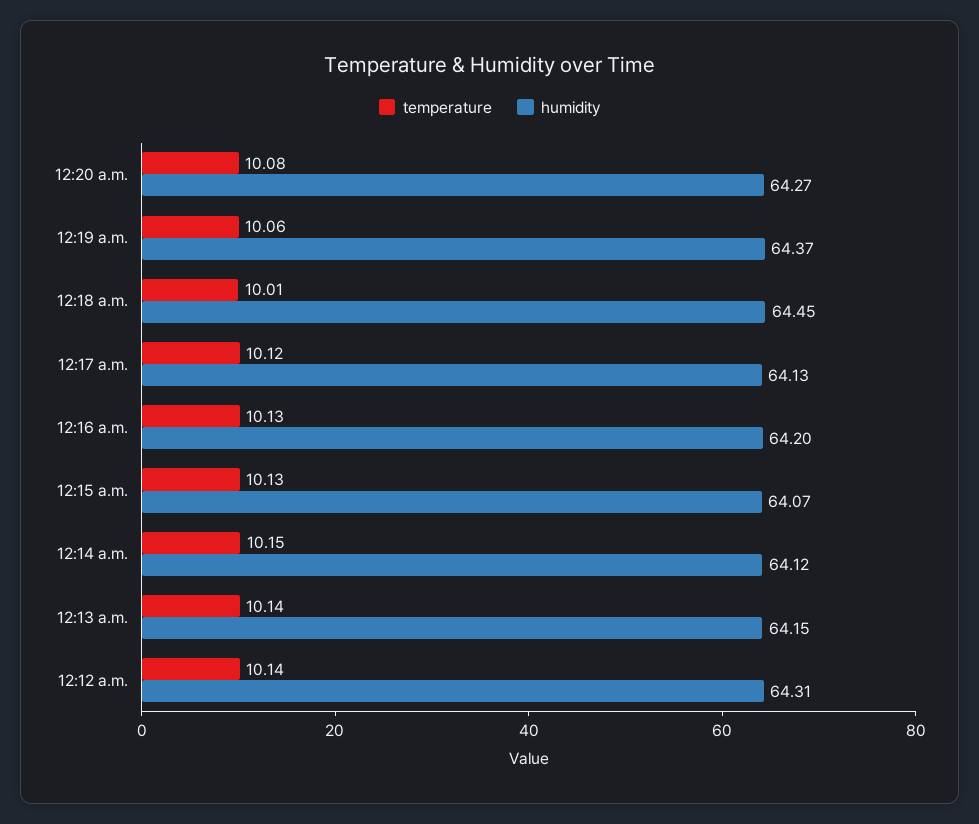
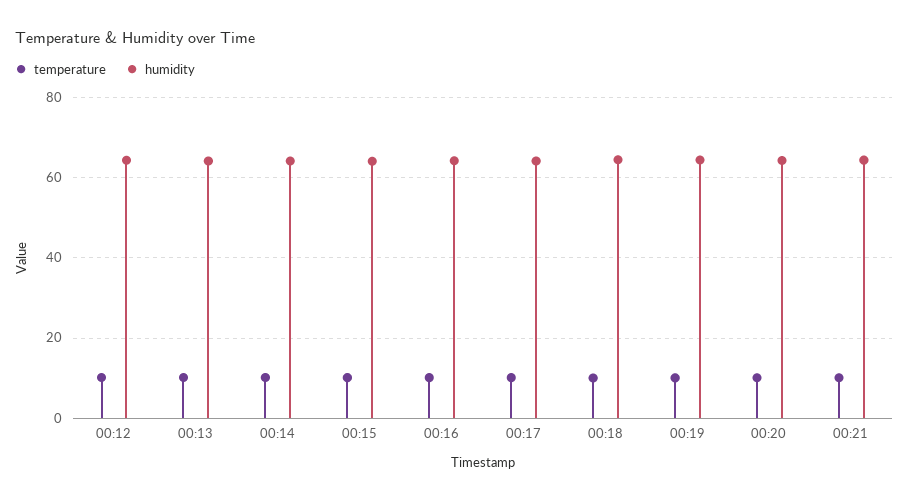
temperature, 00:21: none -> 10
humidity, 00:21: none -> 64

